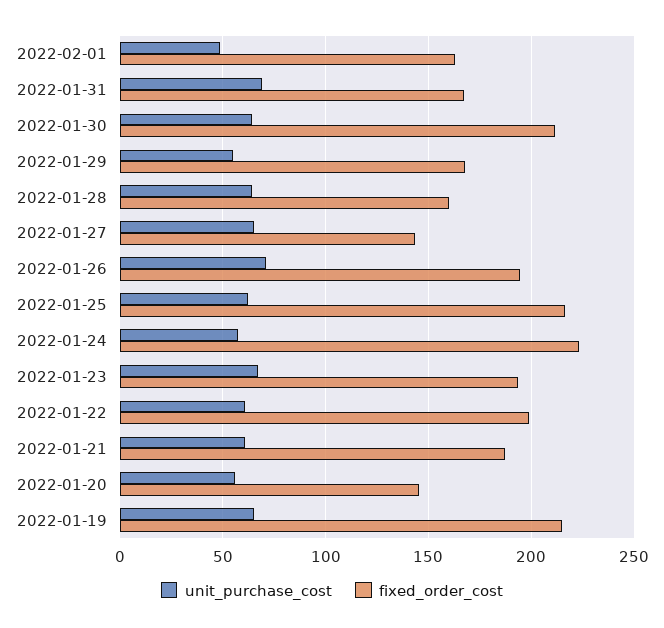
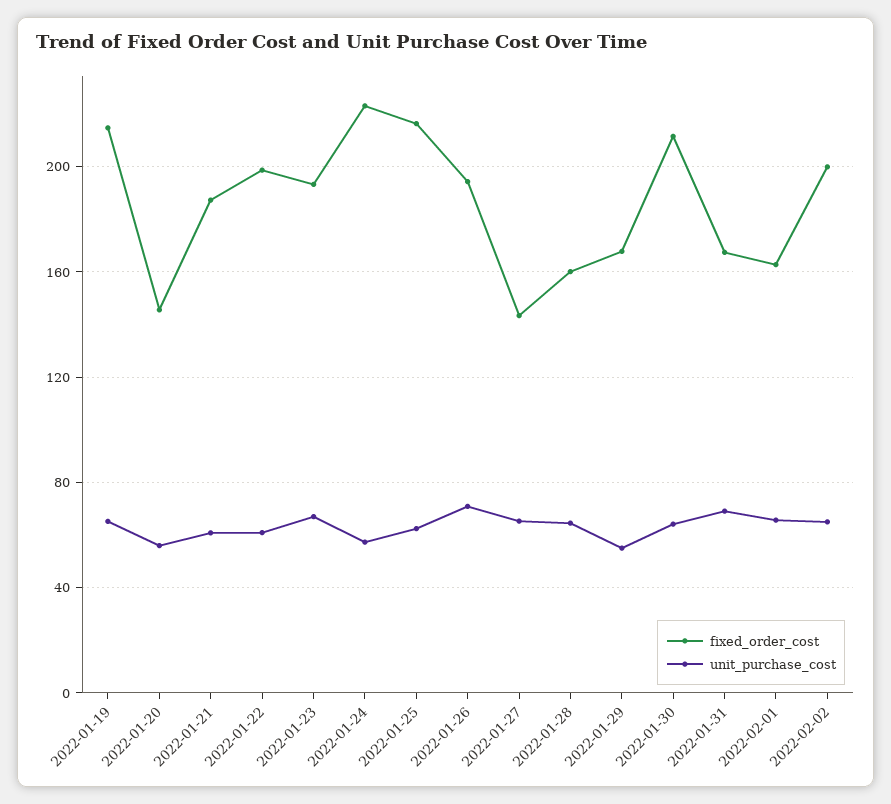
unit_purchase_cost, 2022-02-01: 50 -> 65
fixed_order_cost, 2022-02-02: none -> 200
unit_purchase_cost, 2022-02-02: none -> 65

